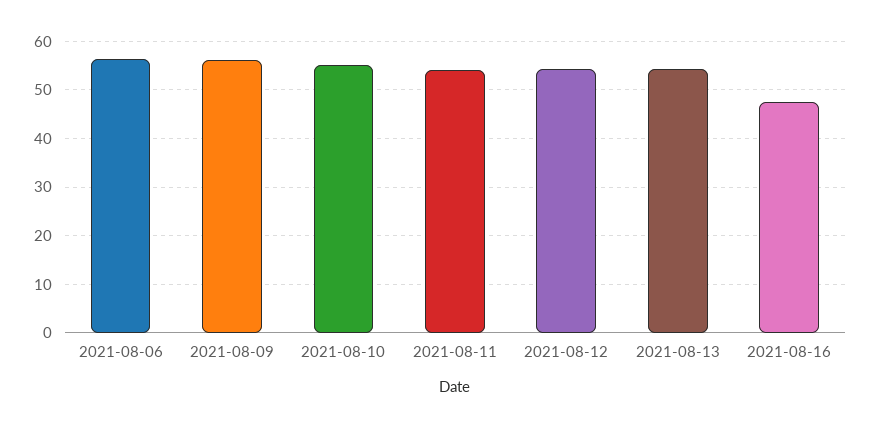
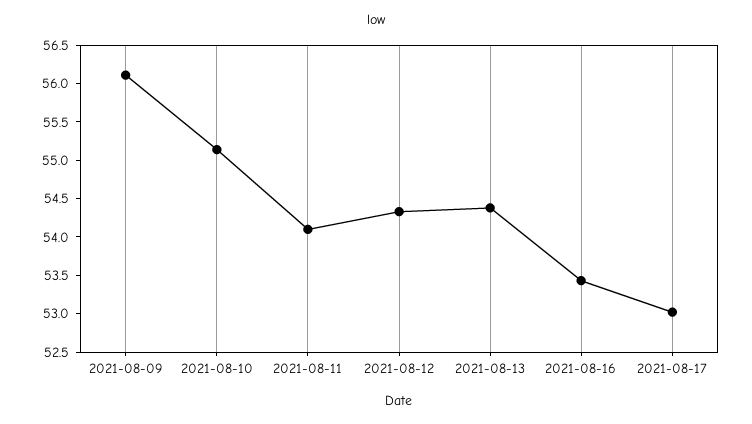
2021-08-06: 56 -> none
2021-08-16: 48 -> 53.5
2021-08-17: none -> 53

